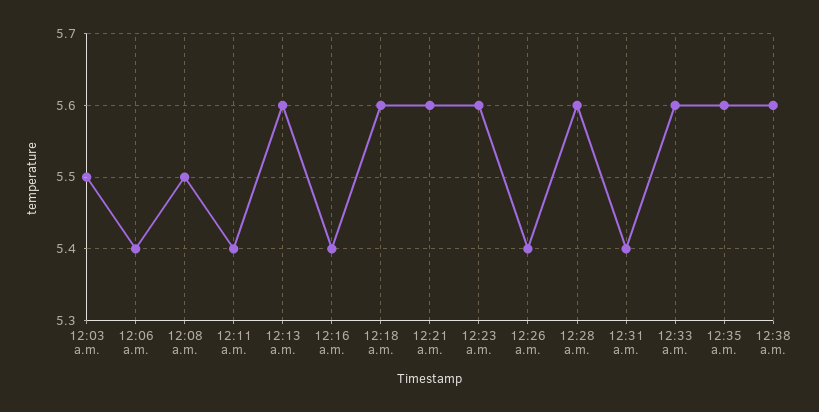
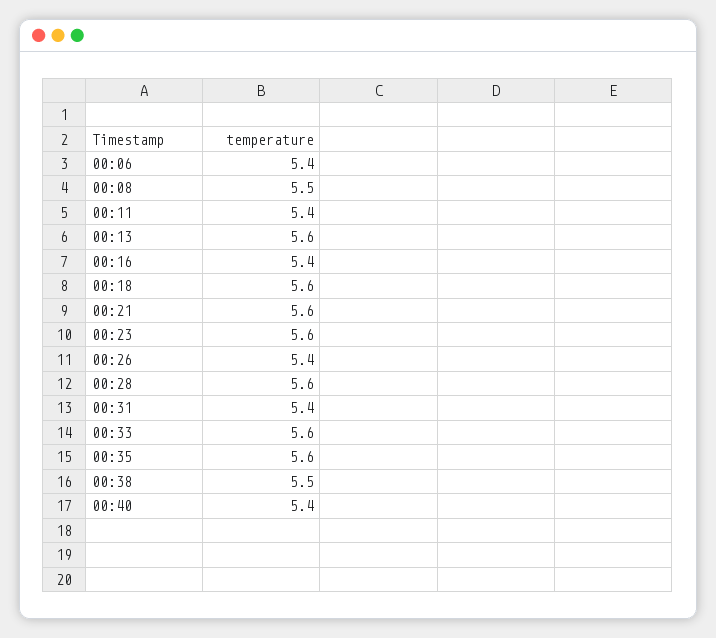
12:03 a.m.: 5.5 -> none
12:38 a.m.: 5.6 -> 5.5
00:40: none -> 5.4

